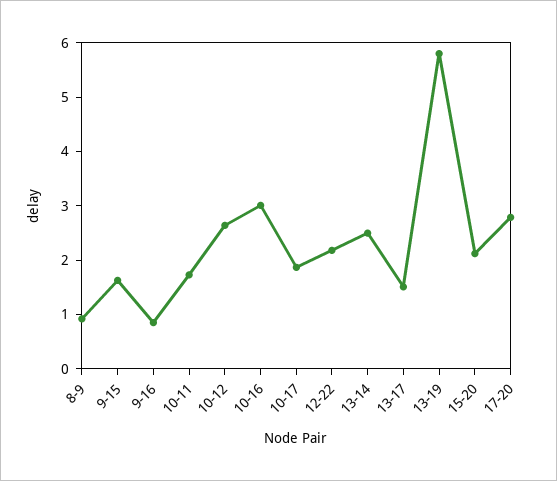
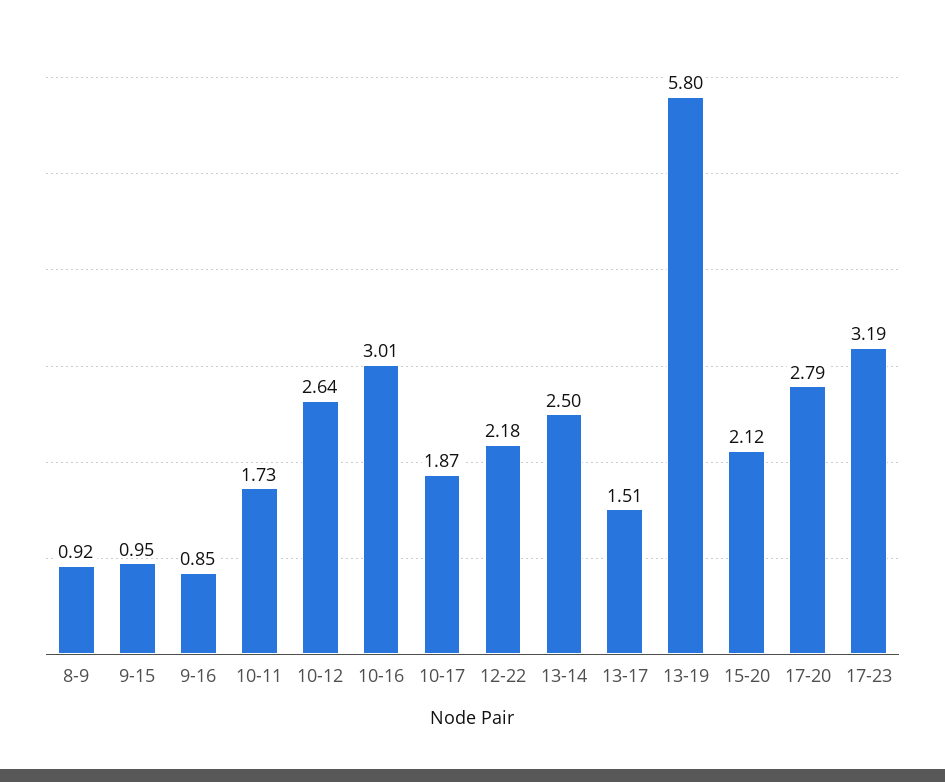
9-15: 1.6 -> 0.95
17-23: none -> 3.19

